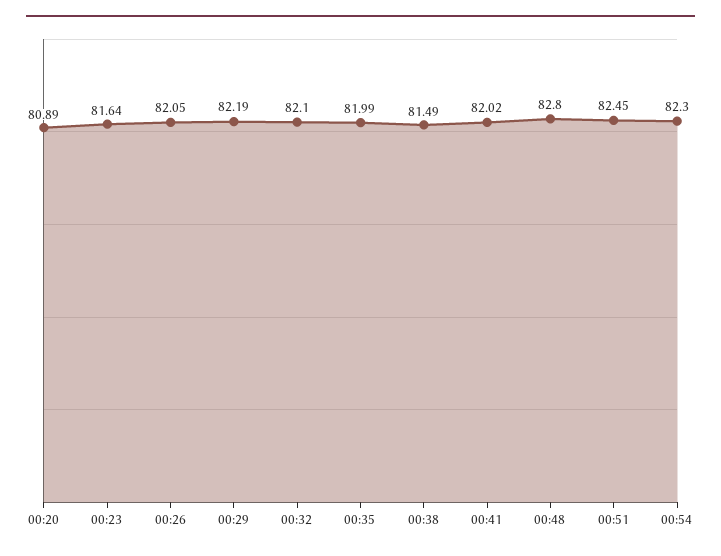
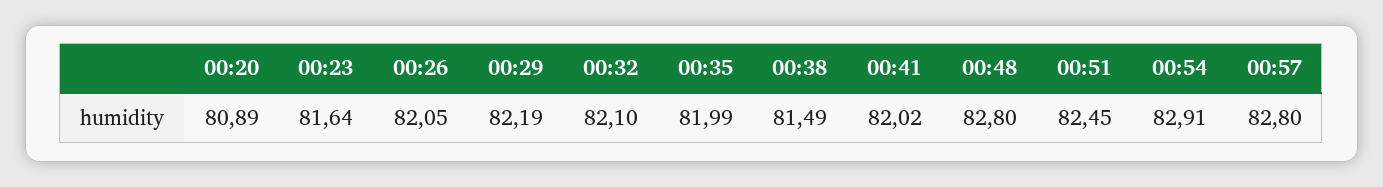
00:54: 82.3 -> 82.91
00:57: none -> 82.8

